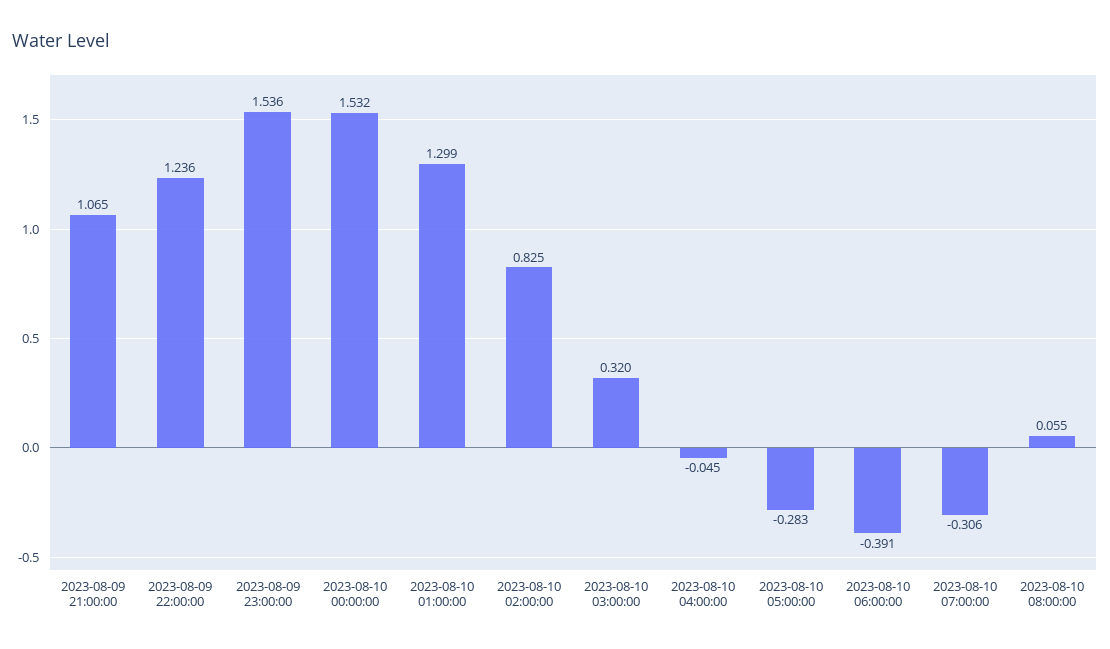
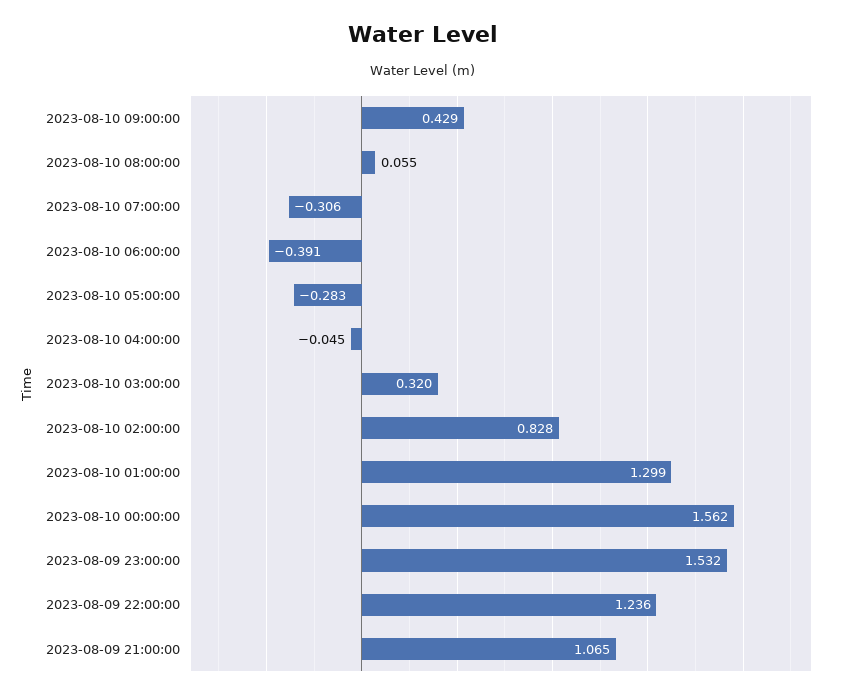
2023-08-09 23:00:00: 1.536 -> 1.532
2023-08-10 00:00:00: 1.532 -> 1.562
2023-08-10 02:00:00: 0.825 -> 0.828
2023-08-10 09:00:00: none -> 0.429

